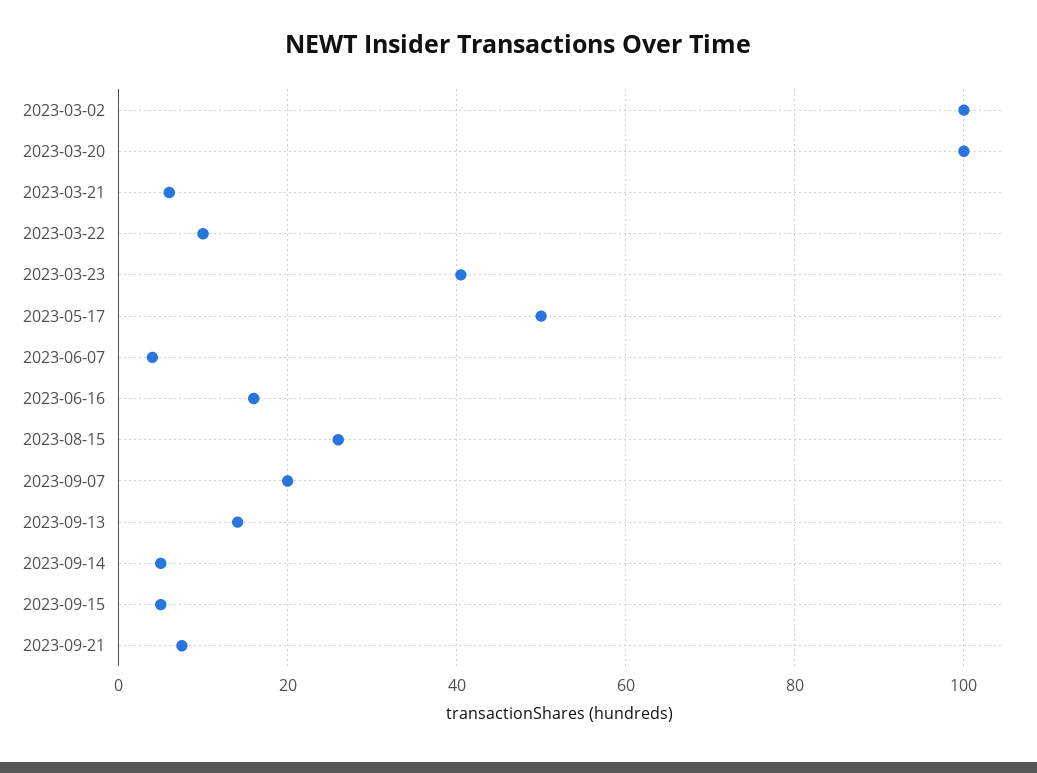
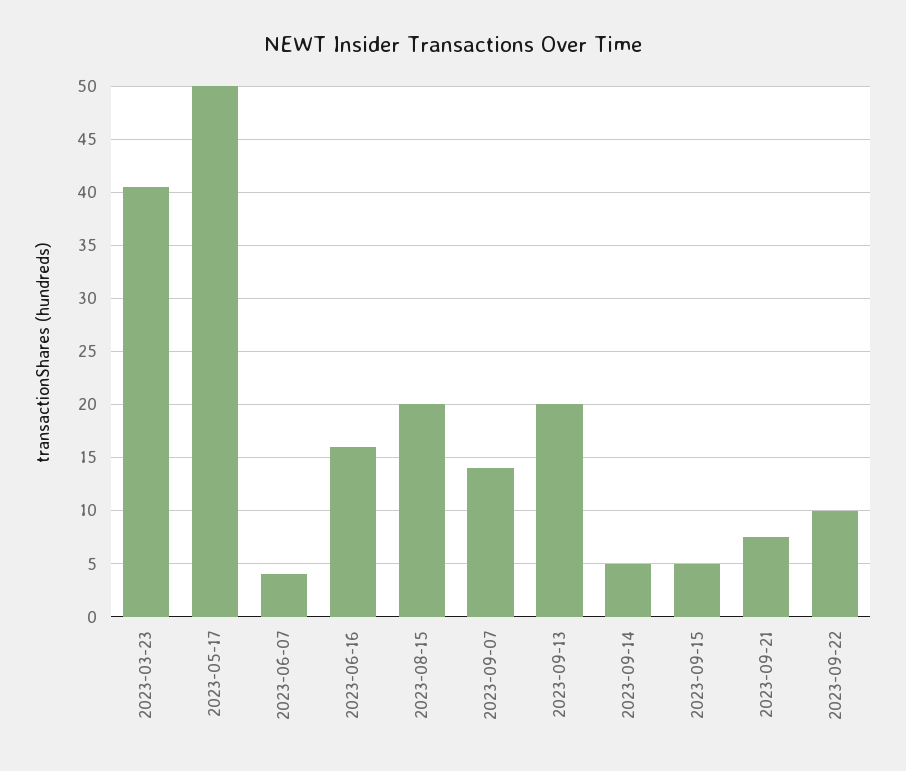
2023-03-02: 100 -> none
2023-03-20: 100 -> none
2023-03-21: 6 -> none
2023-03-22: 10 -> none
2023-08-15: 26 -> 20
2023-09-07: 20 -> 14
2023-09-13: 14 -> 20
2023-09-22: none -> 10

